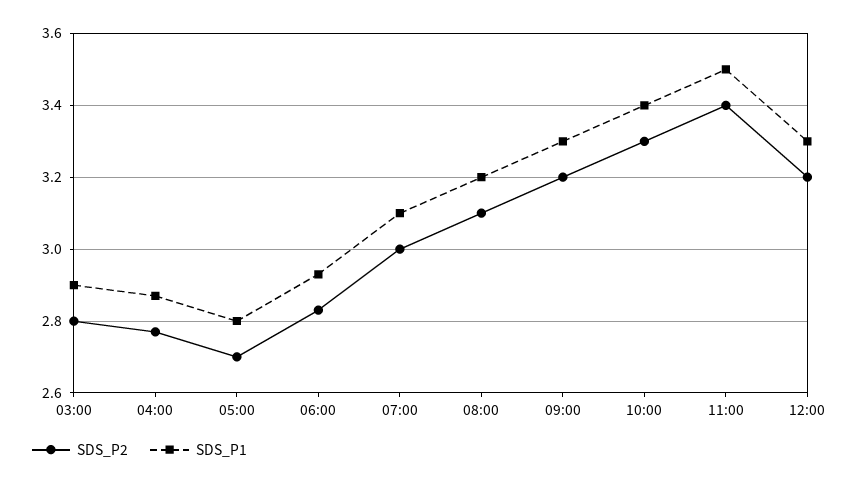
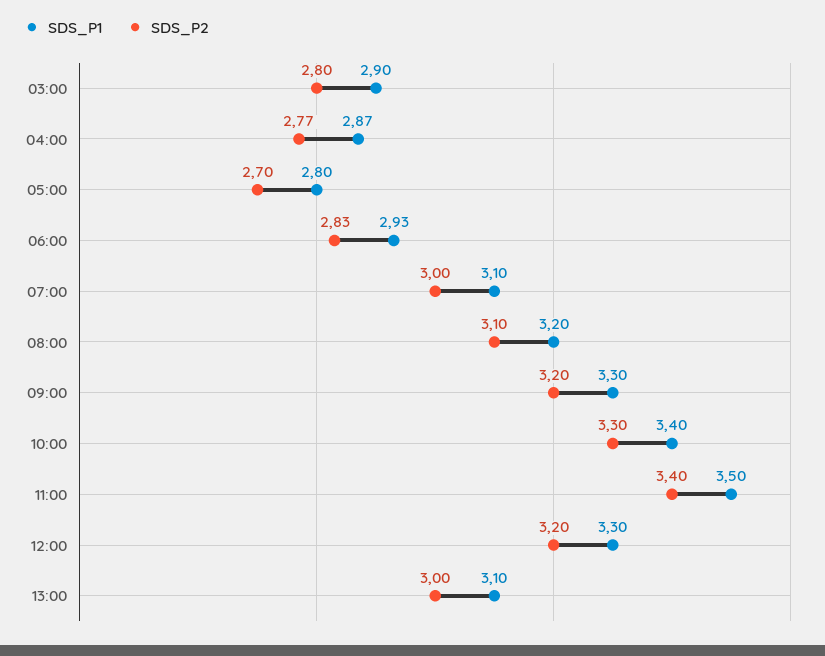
SDS_P1, 13:00: none -> 3.1
SDS_P2, 13:00: none -> 3

